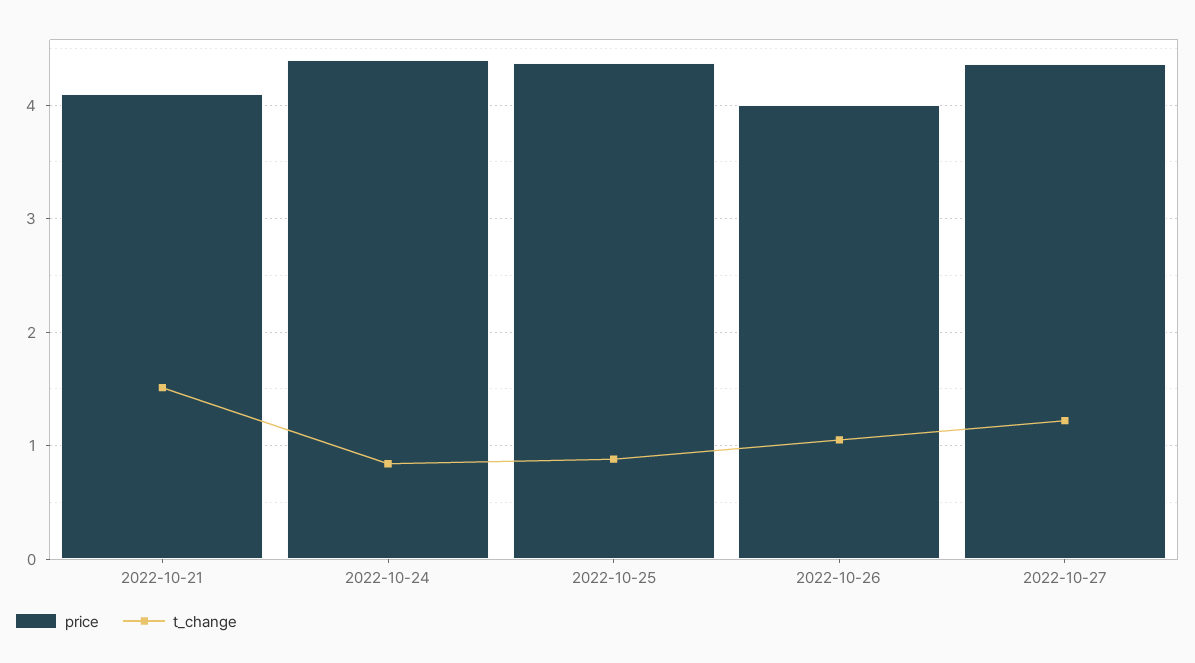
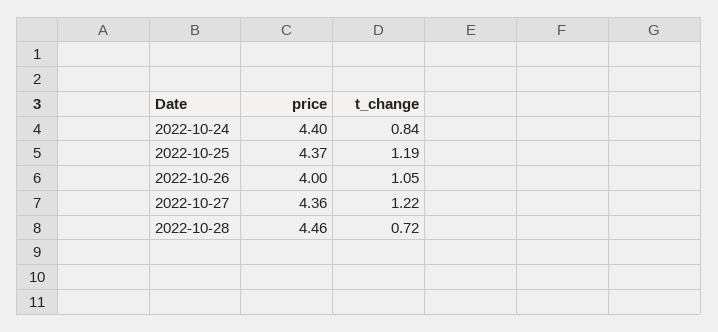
price, 2022-10-21: 4.1 -> none
t_change, 2022-10-21: 1.5 -> none
t_change, 2022-10-25: 0.9 -> 1.19
price, 2022-10-28: none -> 4.46
t_change, 2022-10-28: none -> 0.72

